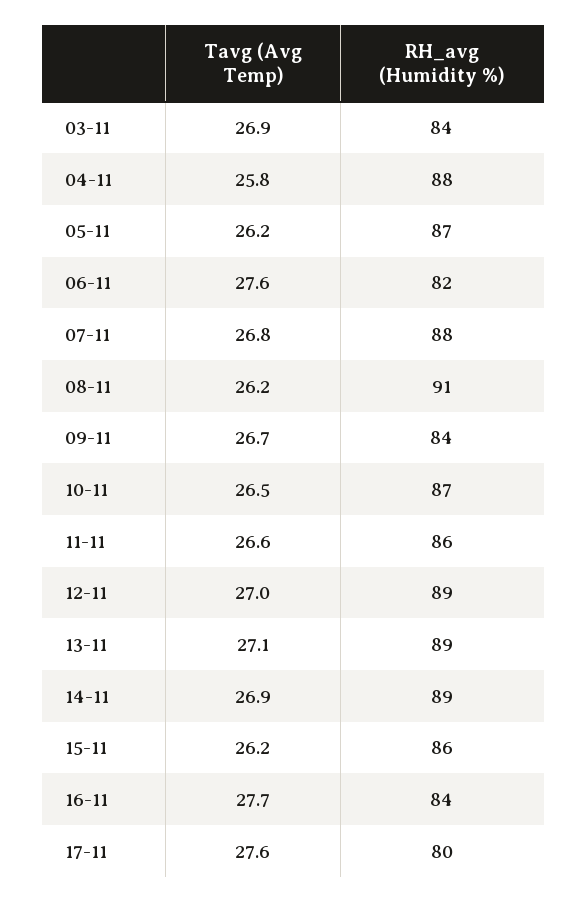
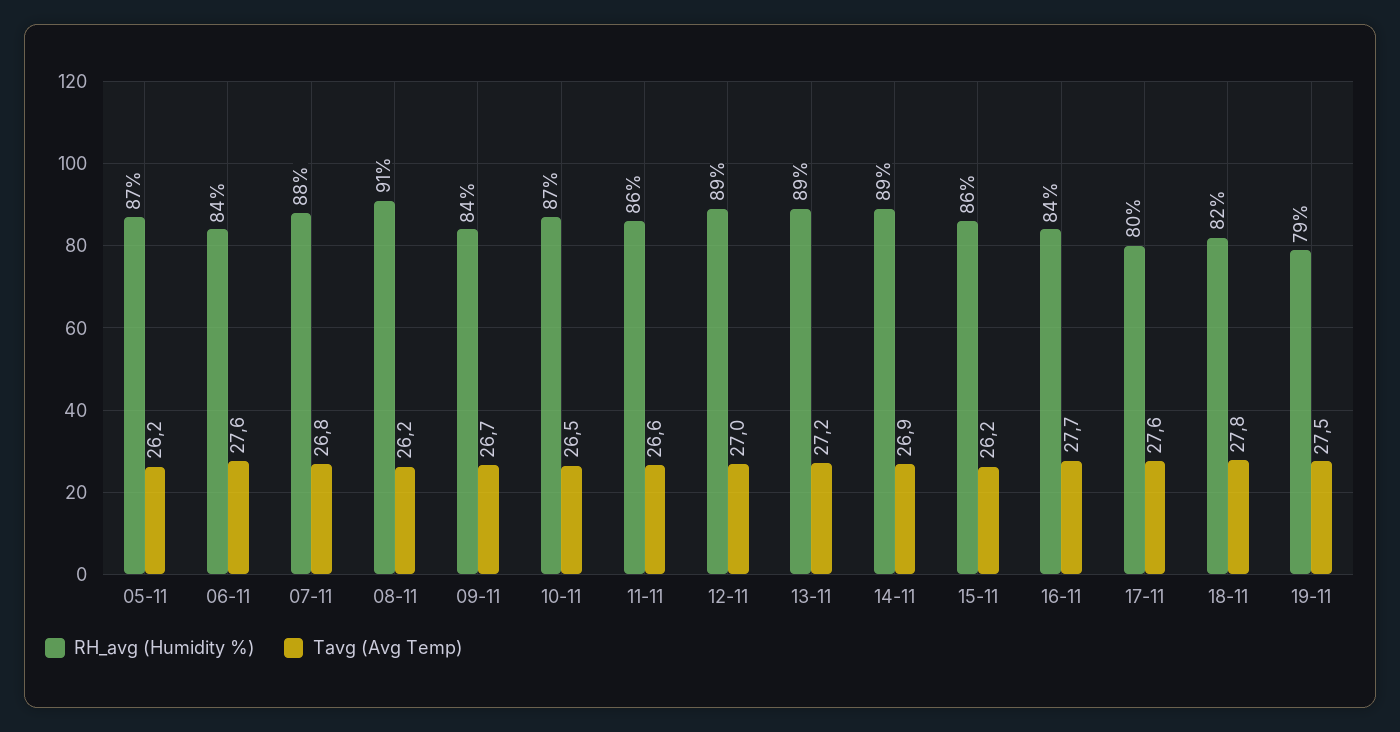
Tavg (Avg Temp), 03-11: 26.9 -> none
RH_avg (Humidity %), 03-11: 84 -> none
Tavg (Avg Temp), 04-11: 25.8 -> none
RH_avg (Humidity %), 04-11: 88 -> none
RH_avg (Humidity %), 06-11: 82 -> 84
Tavg (Avg Temp), 13-11: 27.1 -> 27.2
RH_avg (Humidity %), 18-11: none -> 82
Tavg (Avg Temp), 18-11: none -> 27.8
RH_avg (Humidity %), 19-11: none -> 79
Tavg (Avg Temp), 19-11: none -> 27.5

